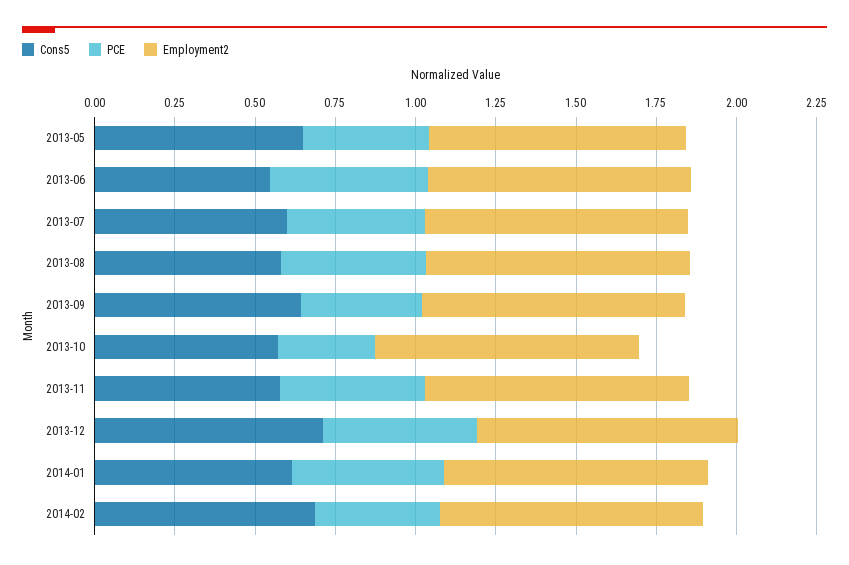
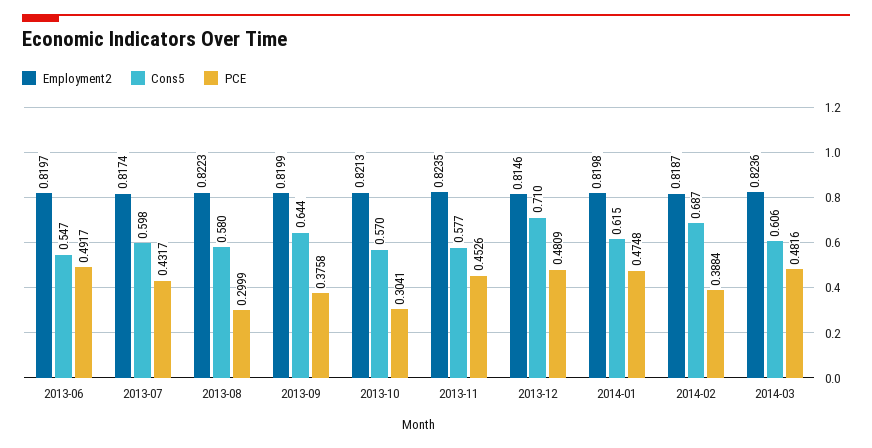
Cons5, 2013-05: 0.65 -> none
PCE, 2013-05: 0.4 -> none
Employment2, 2013-05: 0.8 -> none
PCE, 2013-08: 0.45 -> 0.2999
Employment2, 2014-03: none -> 0.8236
Cons5, 2014-03: none -> 0.606
PCE, 2014-03: none -> 0.4816

